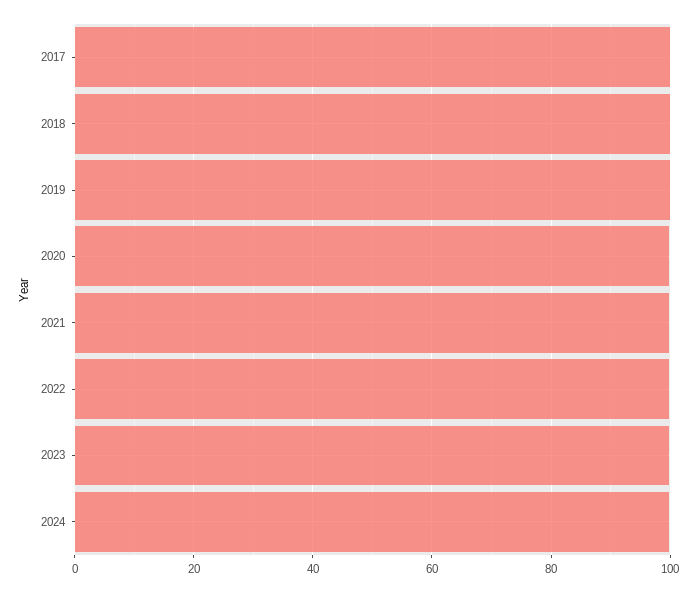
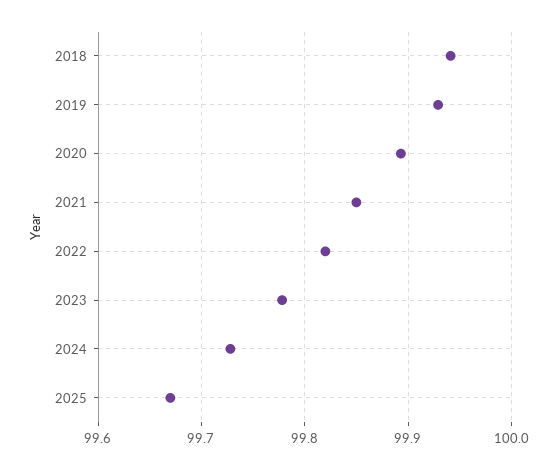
2017: 100 -> none
2025: none -> 99.67

